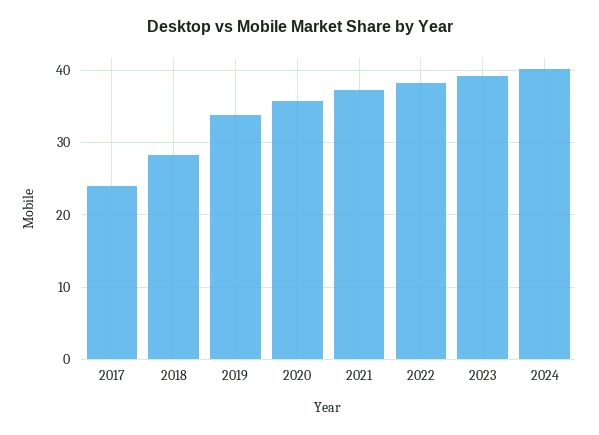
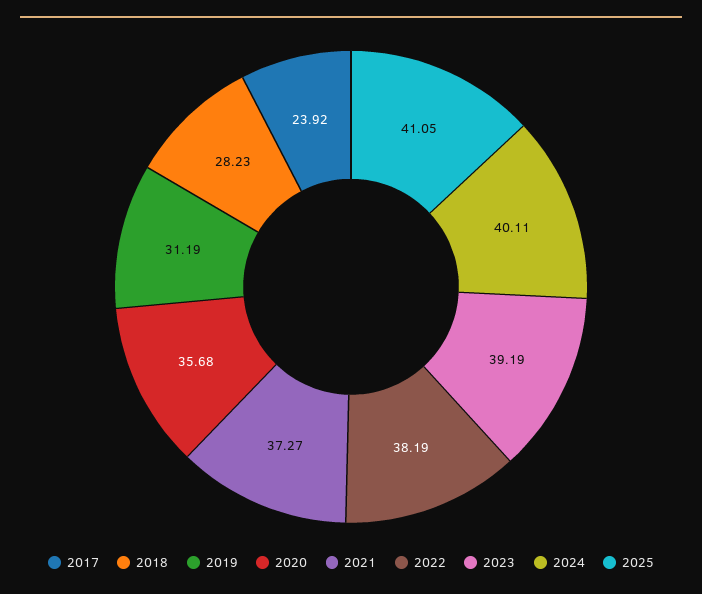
2019: 34 -> 31.19
2025: none -> 41.05

